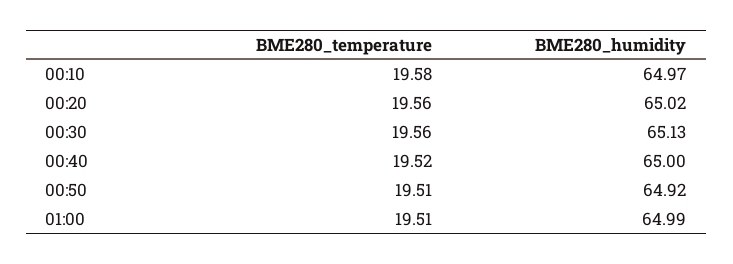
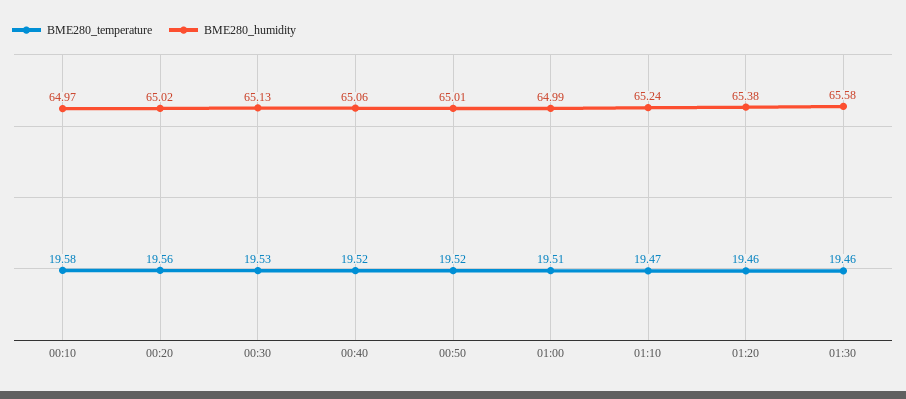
BME280_temperature, 00:30: 19.56 -> 19.53
BME280_humidity, 00:40: 65 -> 65.06
BME280_temperature, 00:50: 19.51 -> 19.52
BME280_humidity, 00:50: 64.92 -> 65.01
BME280_temperature, 01:10: none -> 19.47
BME280_humidity, 01:10: none -> 65.24
BME280_temperature, 01:20: none -> 19.46
BME280_humidity, 01:20: none -> 65.38
BME280_temperature, 01:30: none -> 19.46
BME280_humidity, 01:30: none -> 65.58

